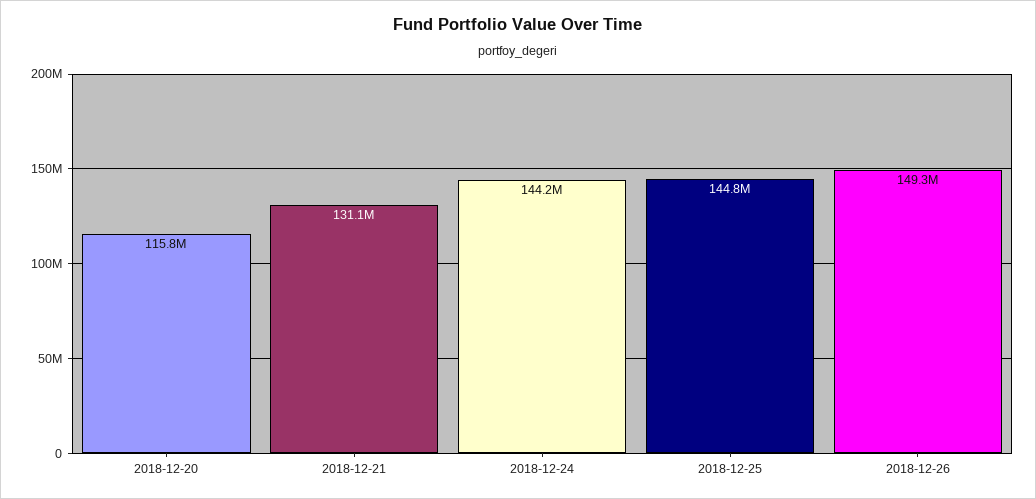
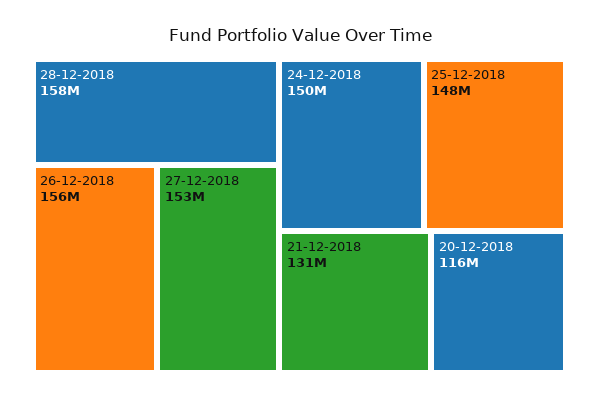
2018-12-24: 144200000 -> 150000000
2018-12-25: 144800000 -> 148000000
2018-12-26: 149300000 -> 156000000
28-12-2018: none -> 158000000
27-12-2018: none -> 153000000

